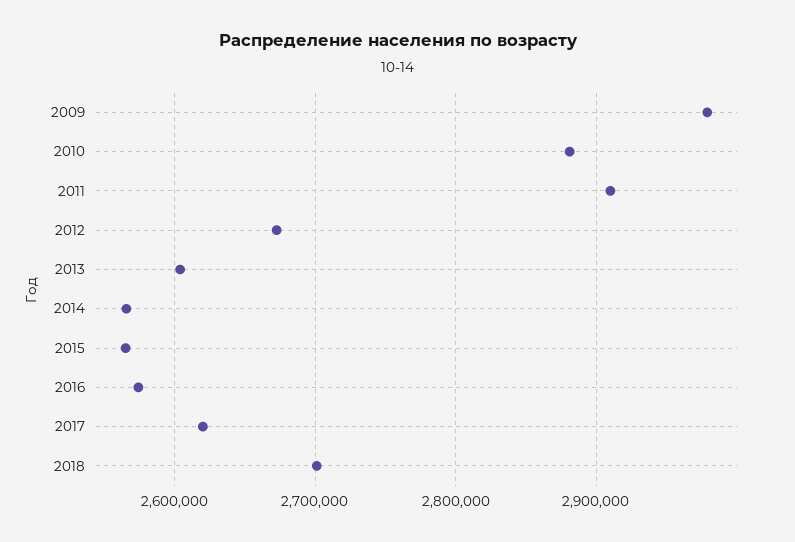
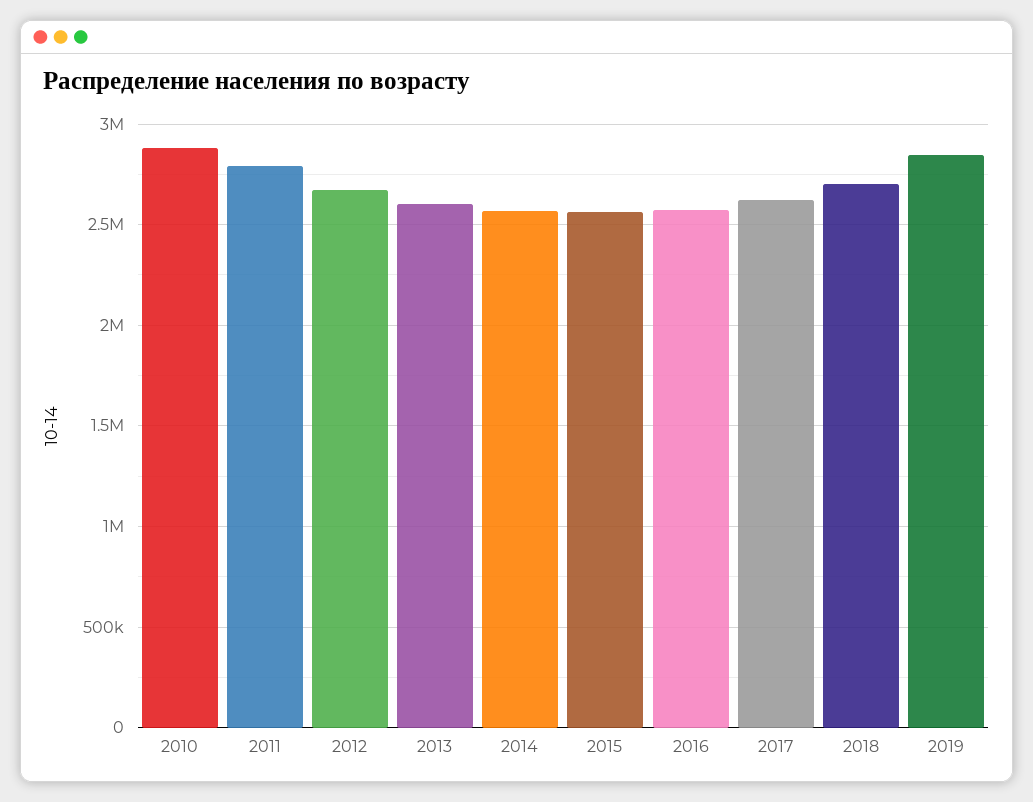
2009: 2980000 -> none
2011: 2910000 -> 2800000
2019: none -> 2850000

